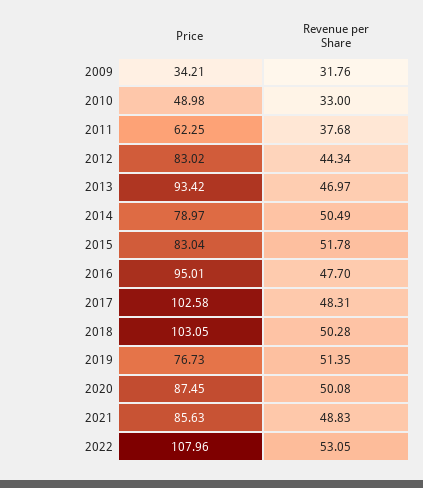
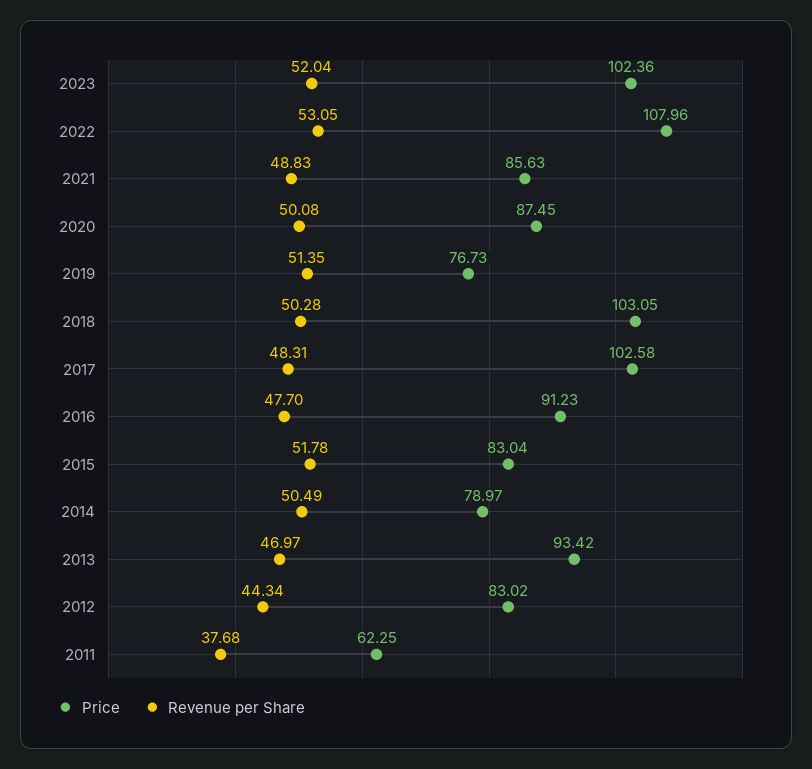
Price, 2009: 34.21 -> none
Revenue per Share, 2009: 31.76 -> none
Price, 2010: 48.98 -> none
Revenue per Share, 2010: 33 -> none
Price, 2016: 95.01 -> 91.23
Price, 2023: none -> 102.36
Revenue per Share, 2023: none -> 52.04

